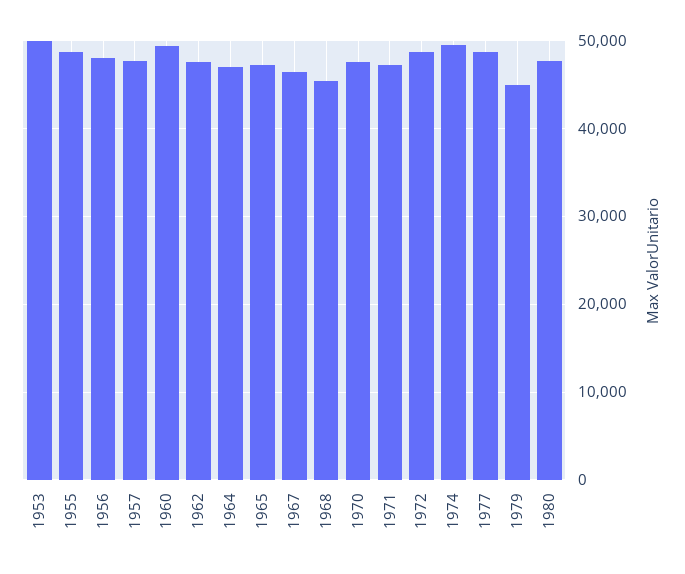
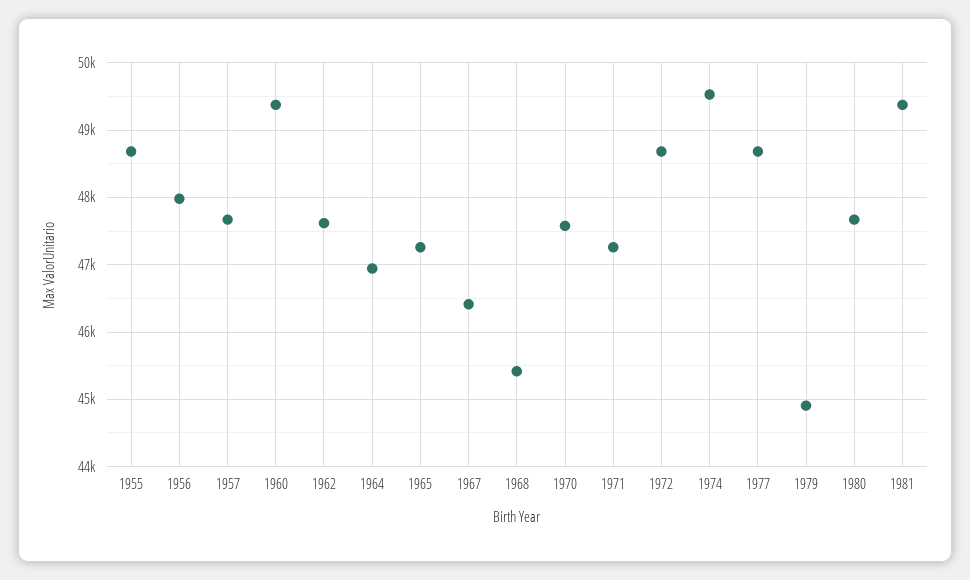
1953: 50000 -> none
1981: none -> 49400

